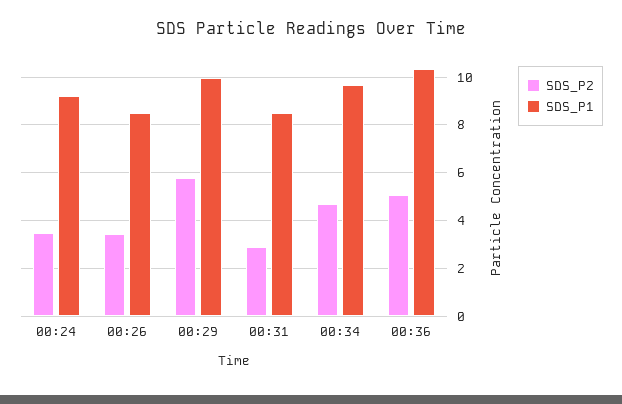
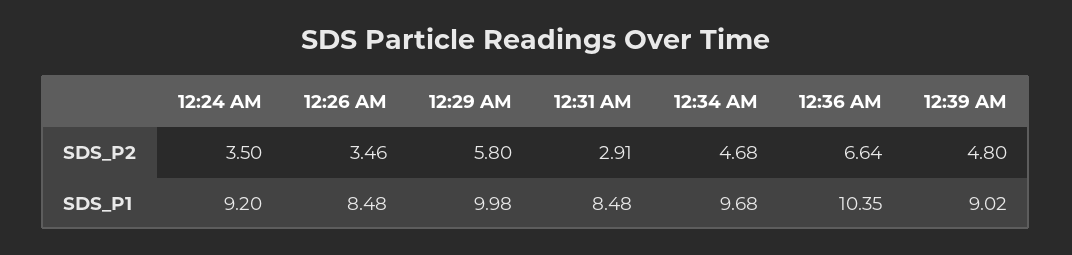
SDS_P2, 00:36: 5 -> 6.64
SDS_P2, 12:39 AM: none -> 4.8
SDS_P1, 12:39 AM: none -> 9.02

